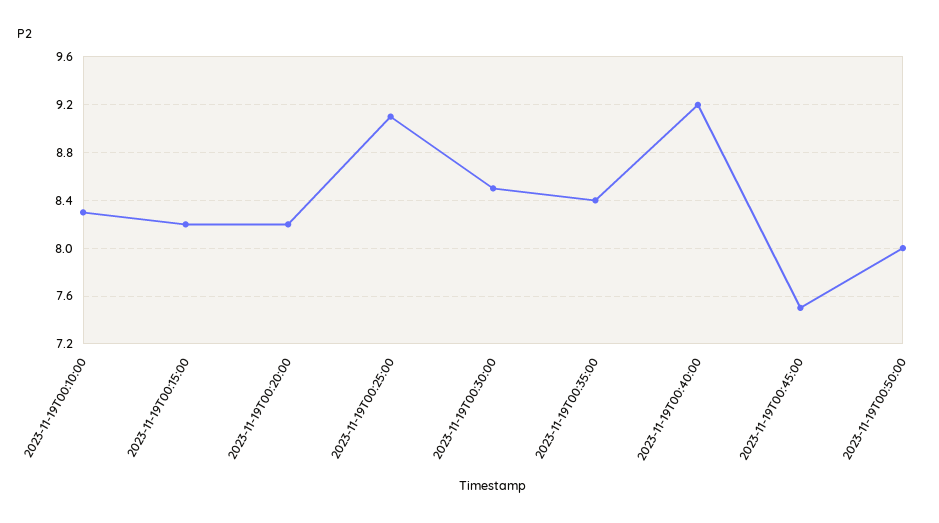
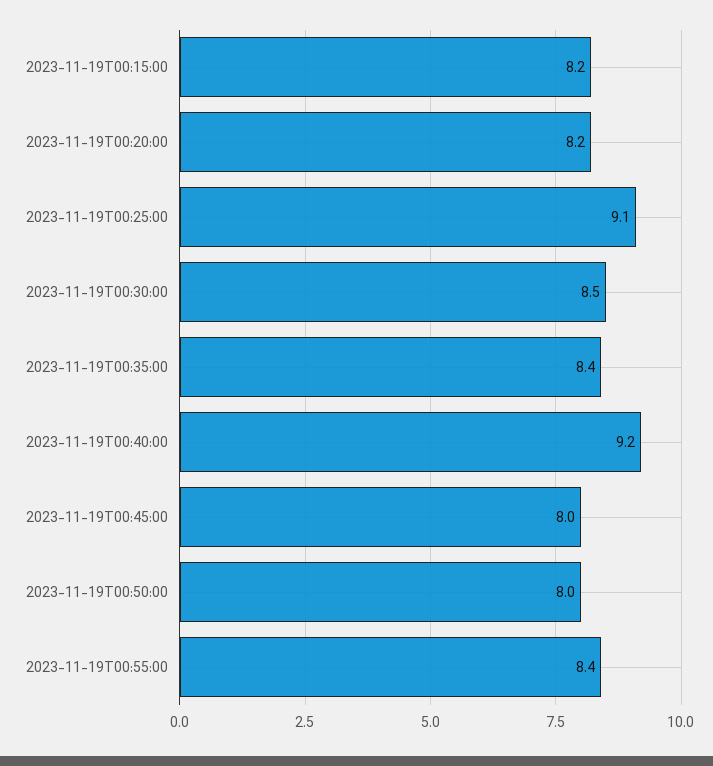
2023-11-19T00:10:00: 8.3 -> none
2023-11-19T00:45:00: 7.5 -> 8
2023-11-19T00:55:00: none -> 8.4

